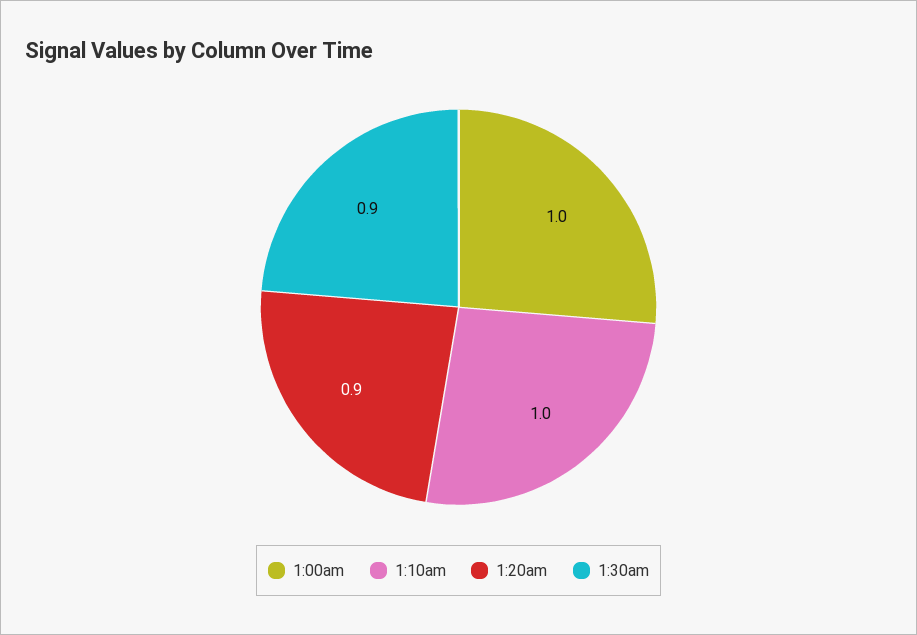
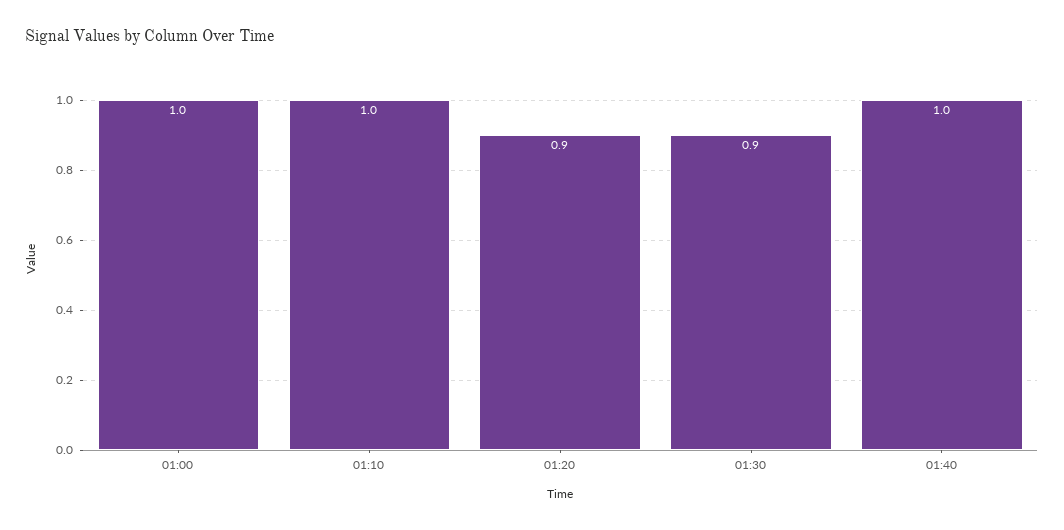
01:40: none -> 1

